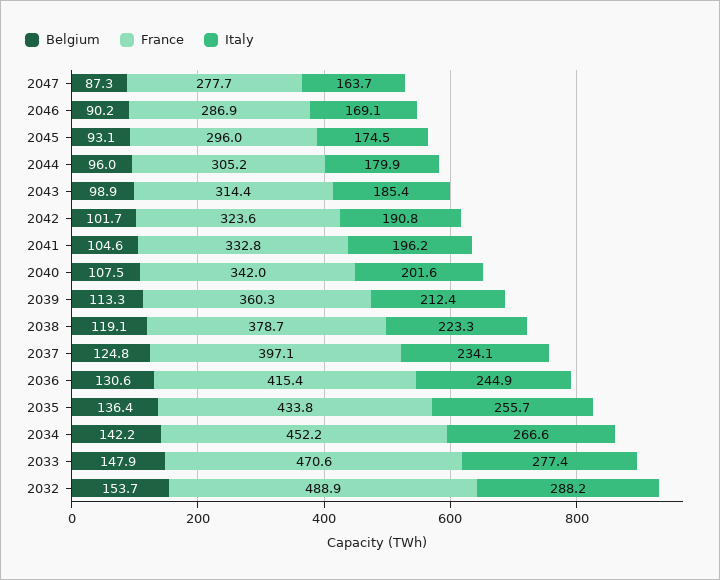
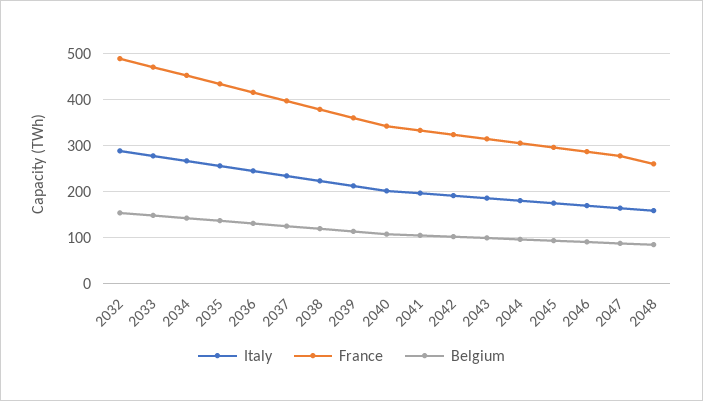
Italy, 2048: none -> 160
France, 2048: none -> 260
Belgium, 2048: none -> 80

